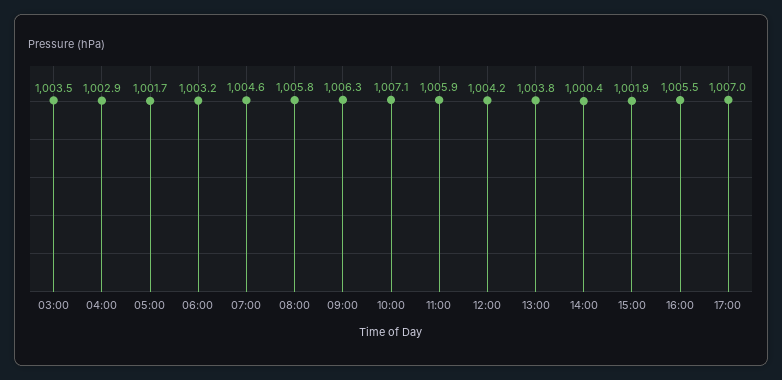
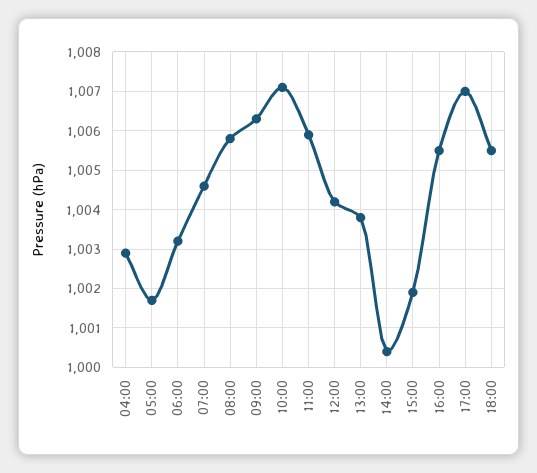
03:00: 1003.5 -> none
18:00: none -> 1005.5

